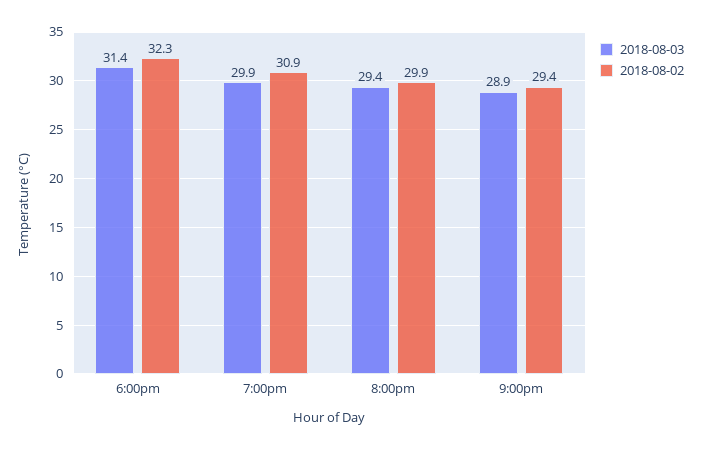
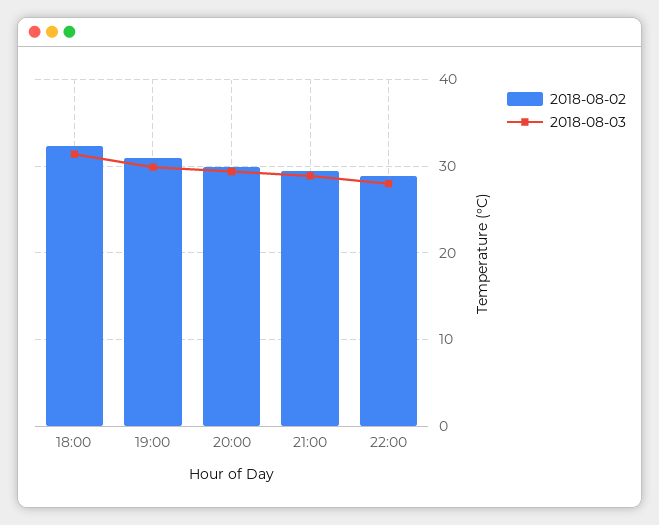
2018-08-02, 22:00: none -> 29
2018-08-03, 22:00: none -> 28

